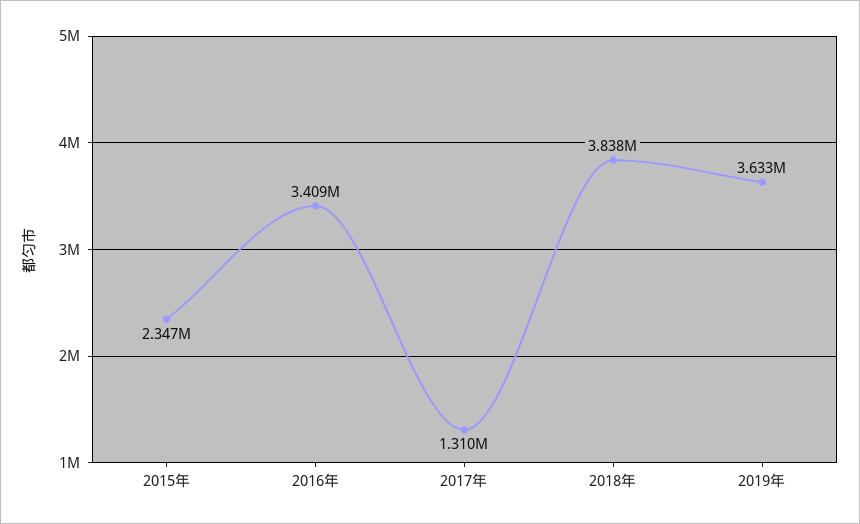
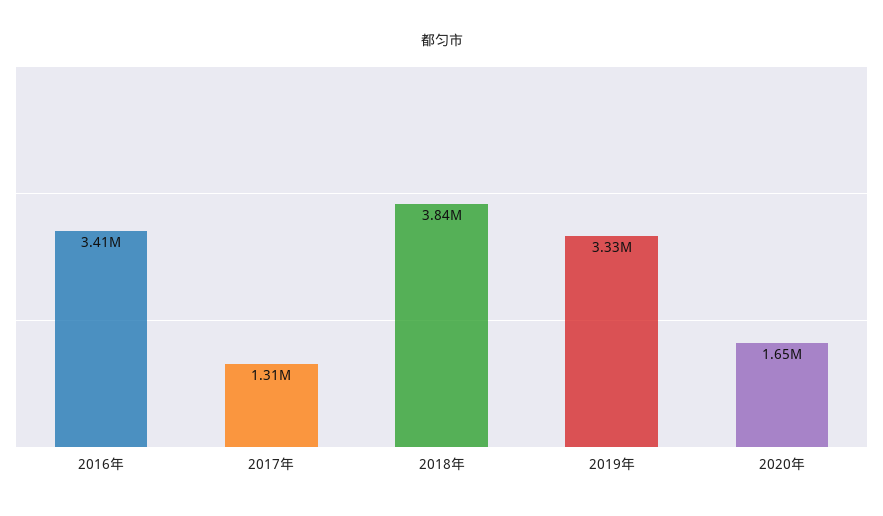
2015年: 2347000 -> none
2019年: 3633000 -> 3330000
2020年: none -> 1650000

